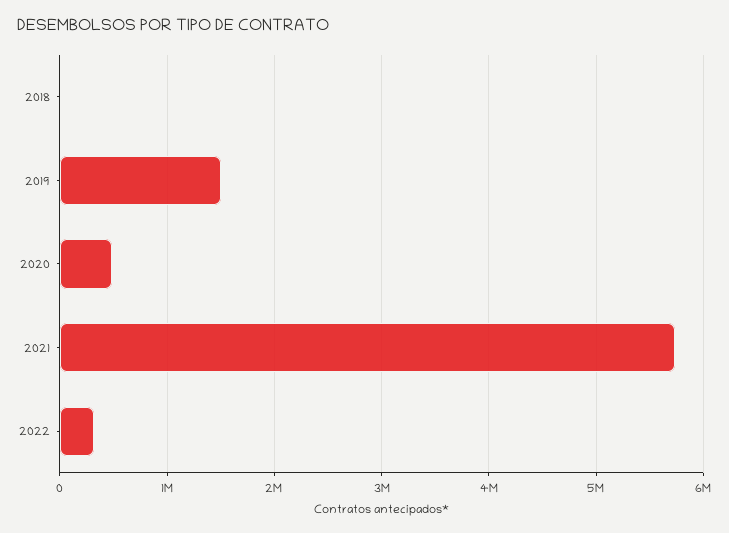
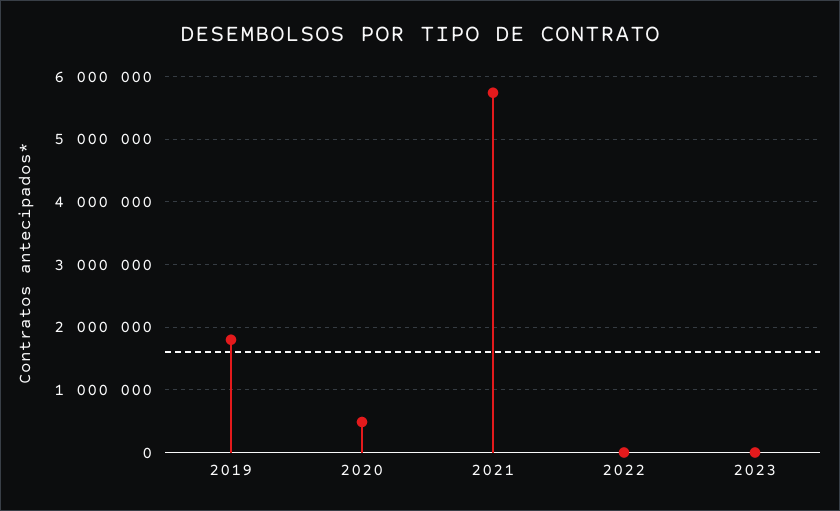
2018: 0 -> none
2019: 1500000 -> 1800000
2022: 300000 -> 0
2023: none -> 0

